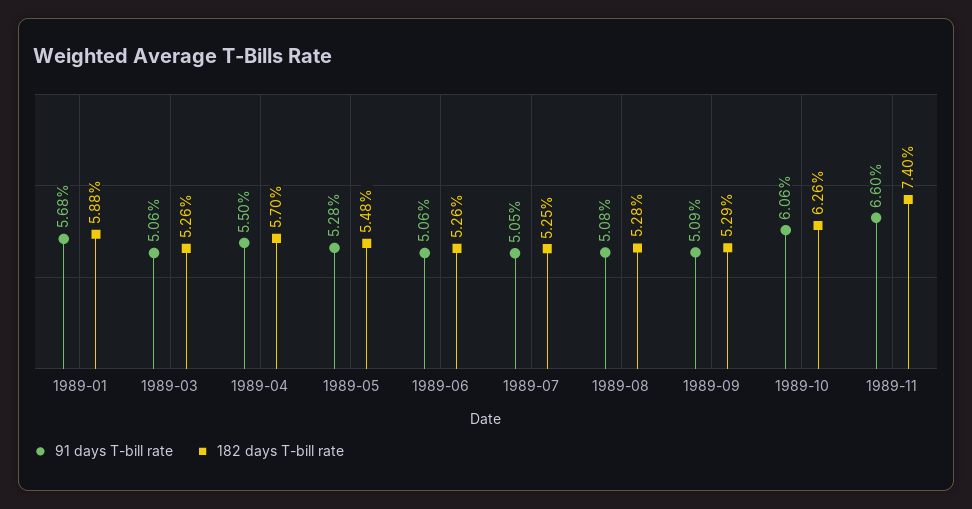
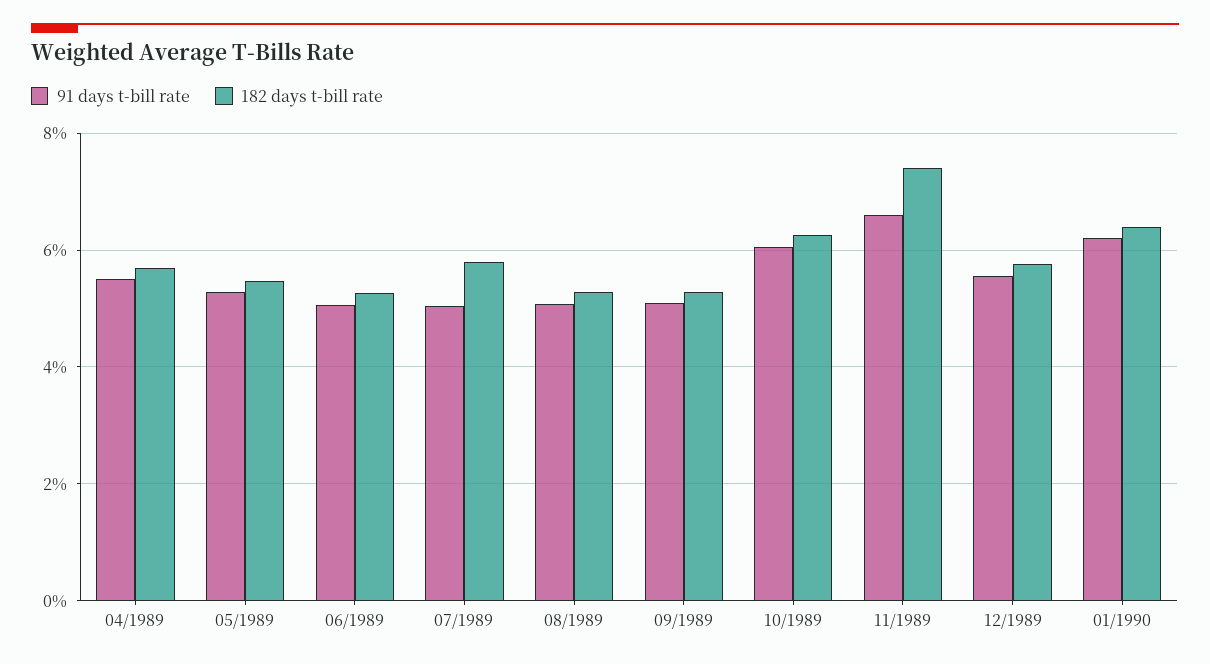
91 days T-bill rate, 1989-01: 5.68 -> none
182 days T-bill rate, 1989-01: 5.88 -> none
91 days T-bill rate, 1989-03: 5.06 -> none
182 days T-bill rate, 1989-03: 5.26 -> none
182 days T-bill rate, 1989-07: 5.25 -> 5.8
91 days T-bill rate, 12/1989: none -> 5.6
182 days T-bill rate, 12/1989: none -> 5.8
91 days T-bill rate, 01/1990: none -> 6.2
182 days T-bill rate, 01/1990: none -> 6.4

